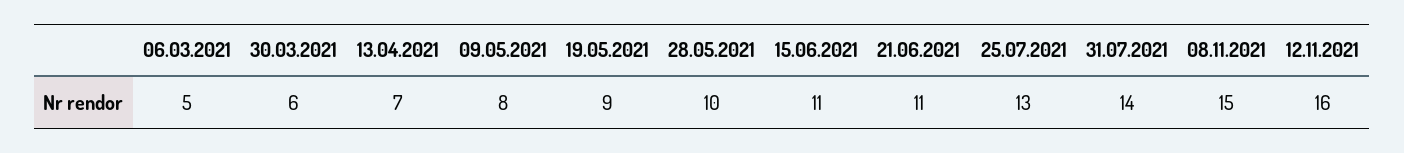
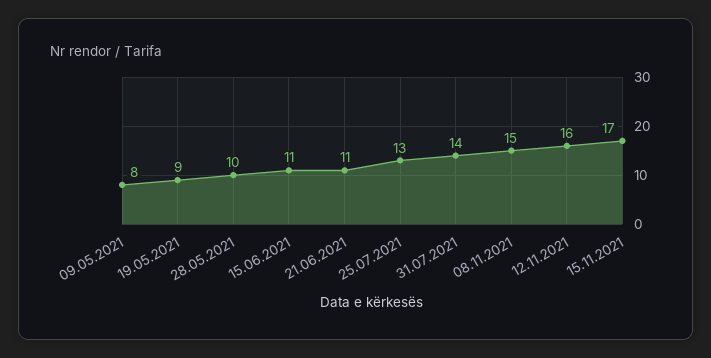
06.03.2021: 5 -> none
30.03.2021: 6 -> none
13.04.2021: 7 -> none
15.11.2021: none -> 17

